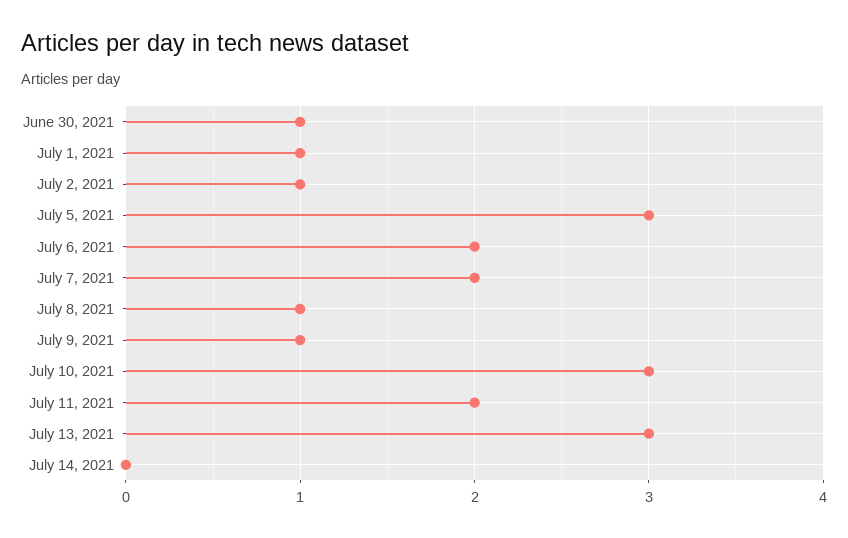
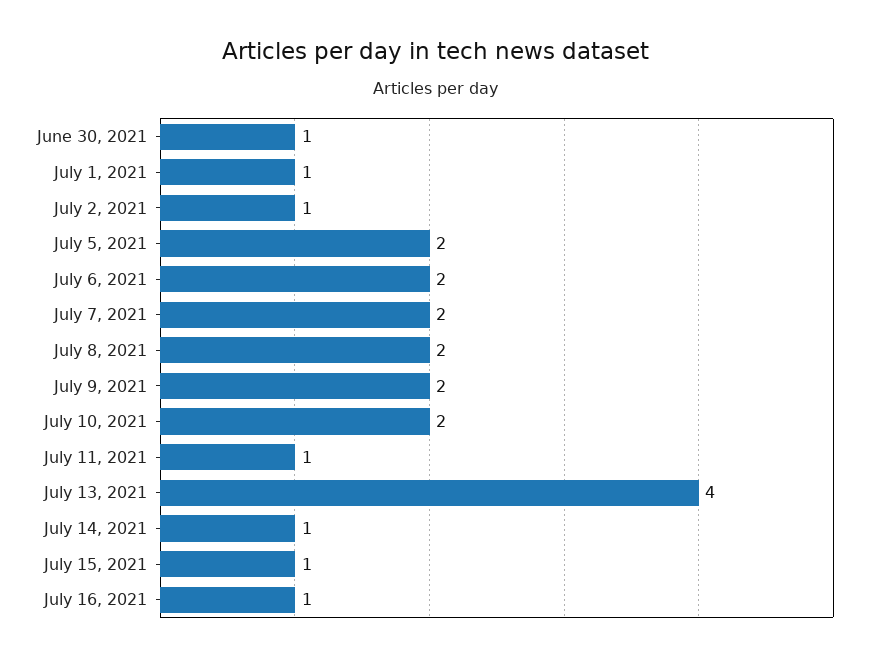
July 5, 2021: 3 -> 2
July 8, 2021: 1 -> 2
July 9, 2021: 1 -> 2
July 10, 2021: 3 -> 2
July 11, 2021: 2 -> 1
July 13, 2021: 3 -> 4
July 14, 2021: 0 -> 1
July 15, 2021: none -> 1
July 16, 2021: none -> 1

